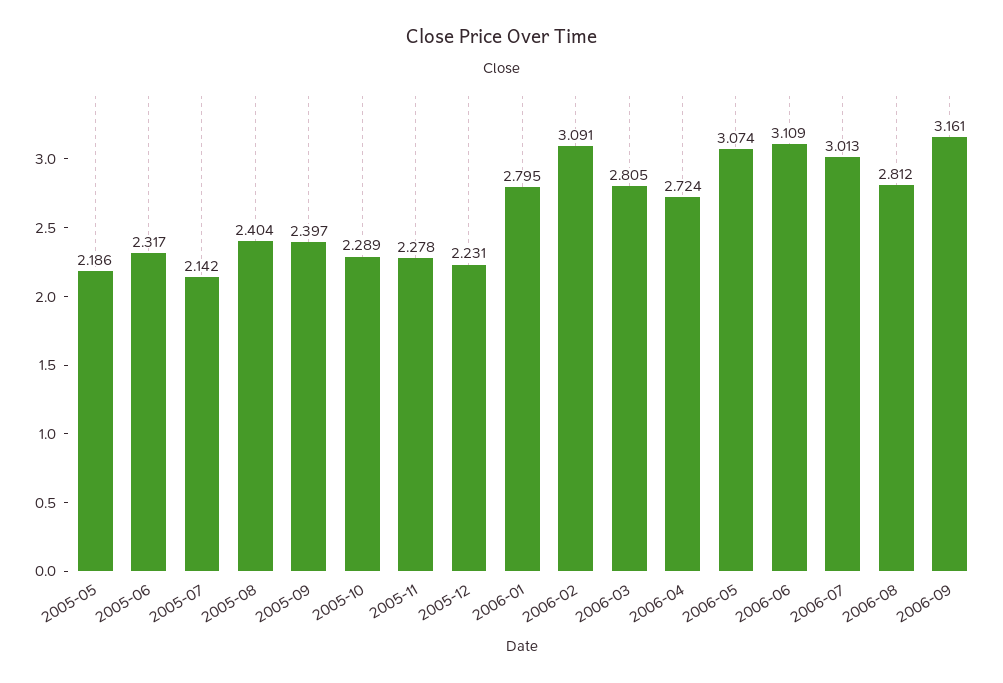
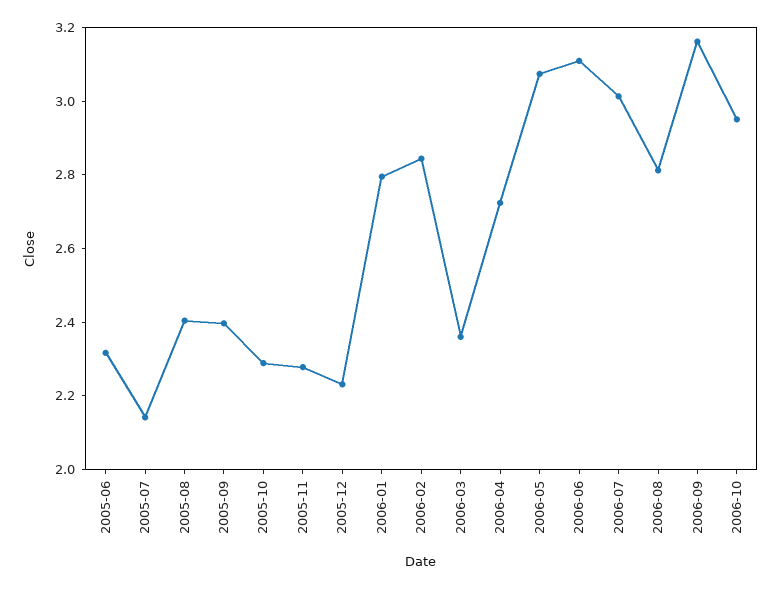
2005-05: 2.186 -> none
2006-02: 3.091 -> 2.85
2006-03: 2.805 -> 2.35
2006-10: none -> 2.95

